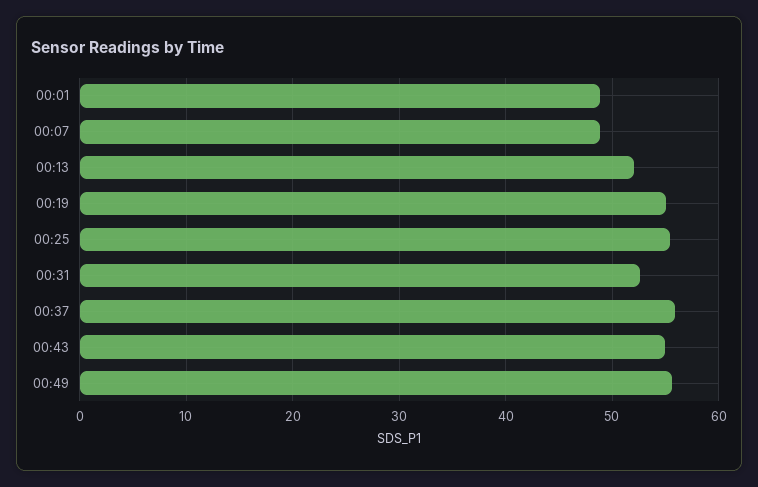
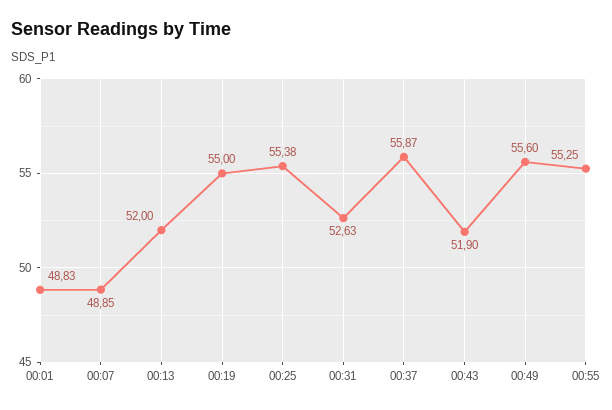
00:43: 55 -> 51.9
00:55: none -> 55.25

